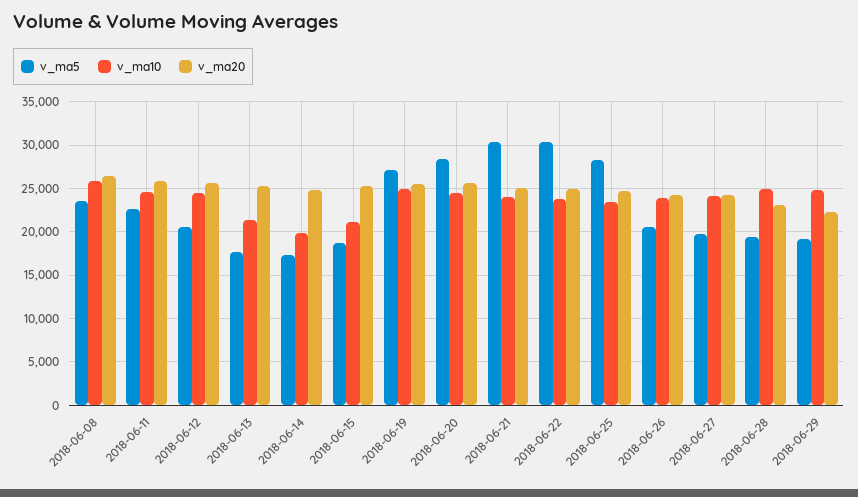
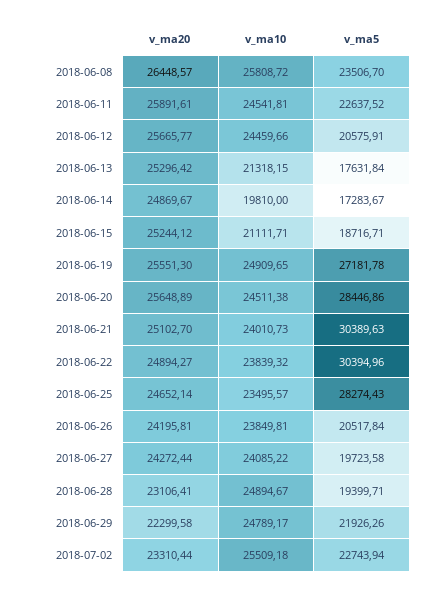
v_ma5, 2018-06-29: 19000 -> 21926.26
v_ma20, 2018-07-02: none -> 23310.44
v_ma10, 2018-07-02: none -> 25509.18
v_ma5, 2018-07-02: none -> 22743.94

